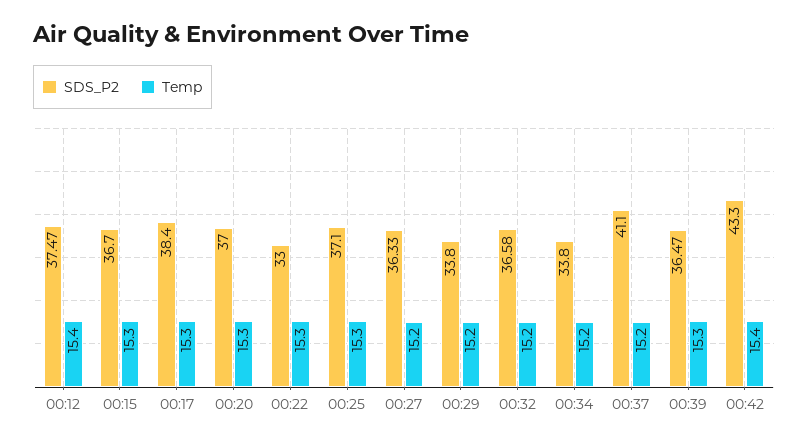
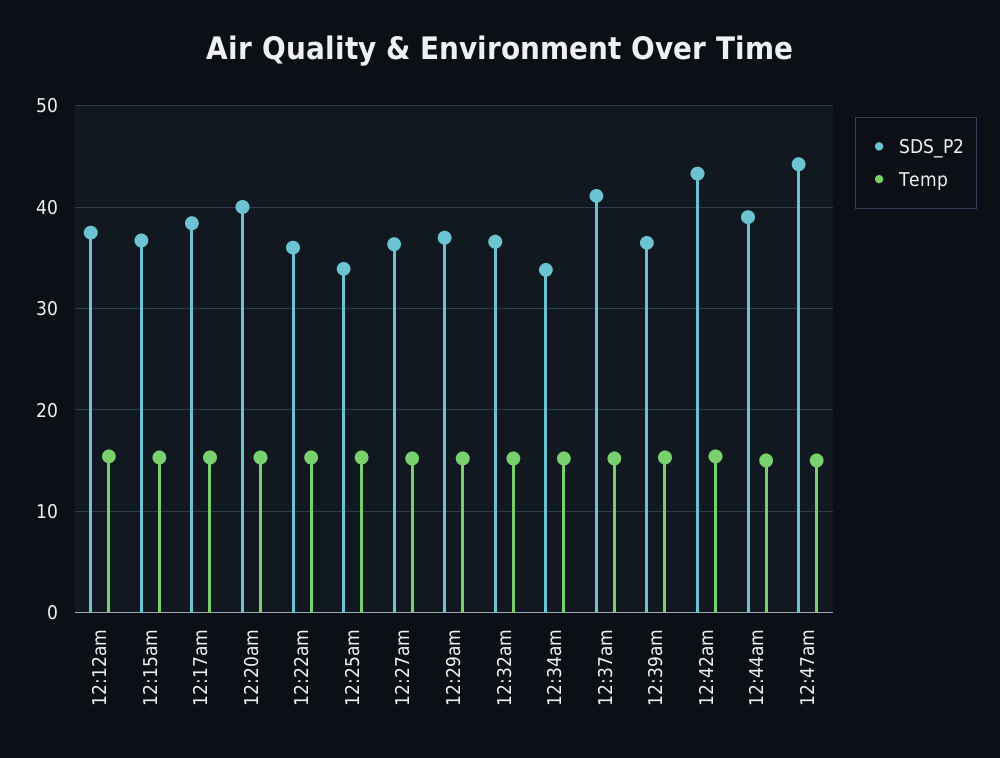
SDS_P2, 00:20: 37 -> 40
SDS_P2, 00:22: 33 -> 36
SDS_P2, 00:25: 37.1 -> 34
SDS_P2, 00:29: 33.8 -> 37
SDS_P2, 12:44am: none -> 39
Temp, 12:44am: none -> 15
SDS_P2, 12:47am: none -> 44
Temp, 12:47am: none -> 15

